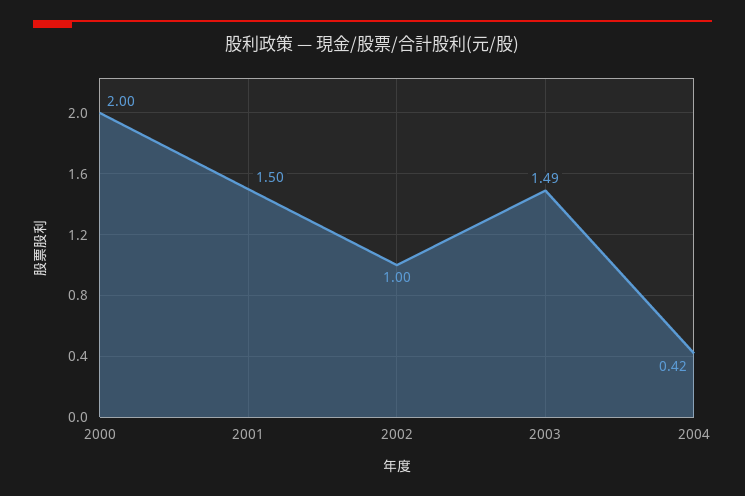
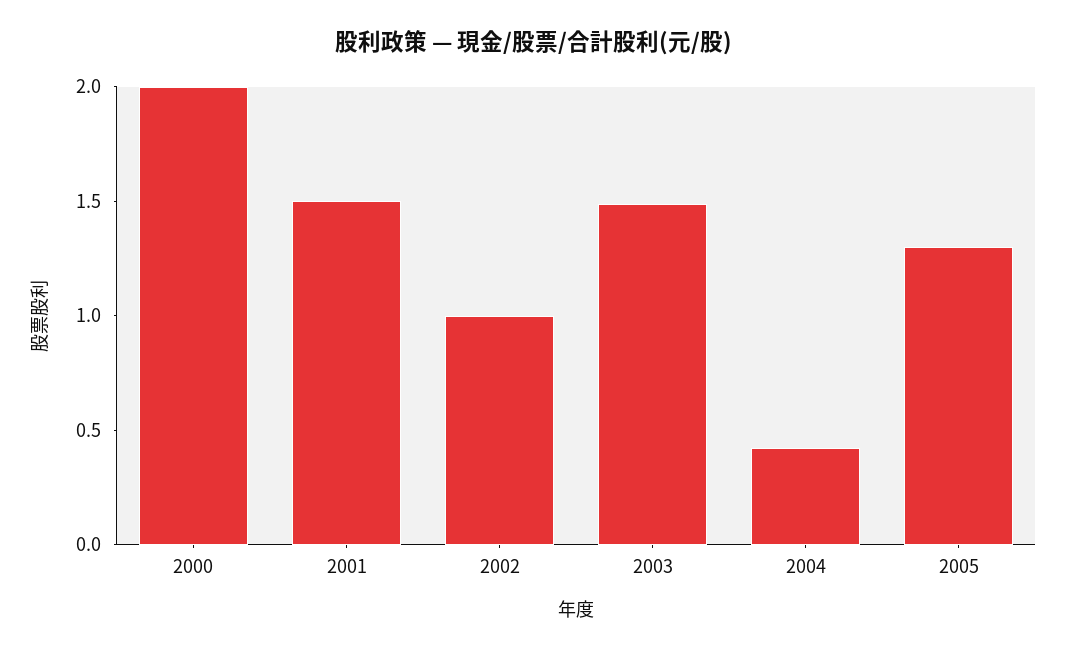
2005: none -> 1.3

